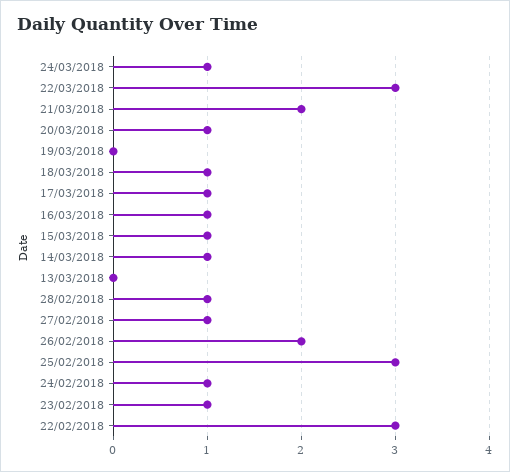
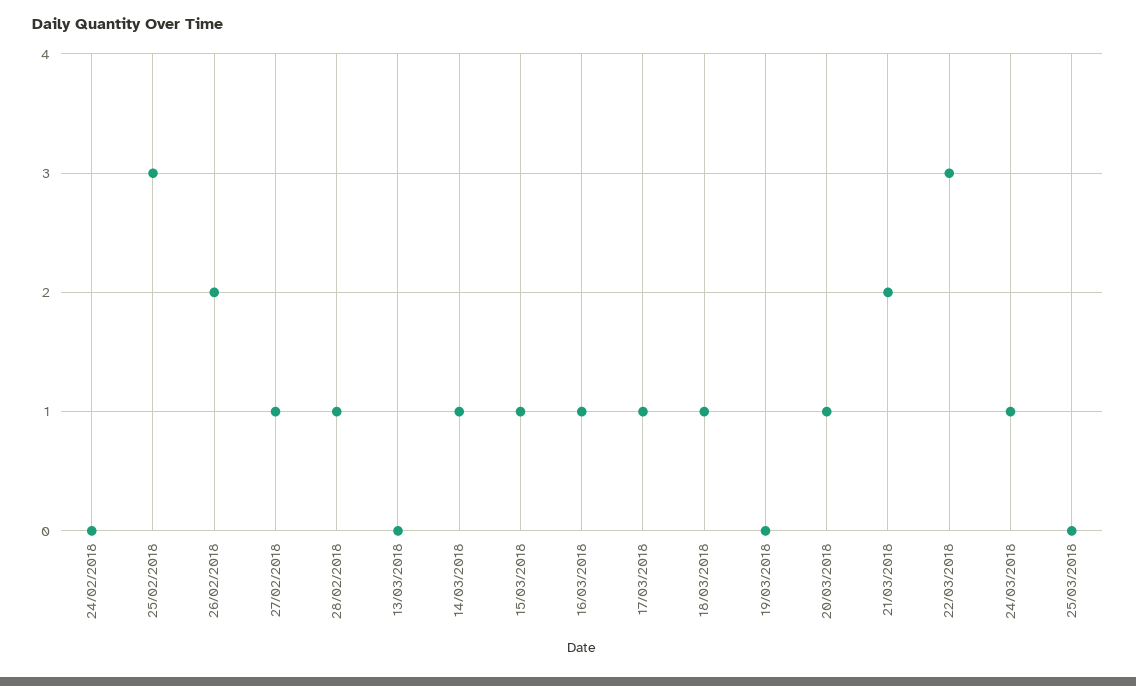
24/02/2018: 1 -> 0
23/02/2018: 1 -> none
22/02/2018: 3 -> none
25/03/2018: none -> 0

